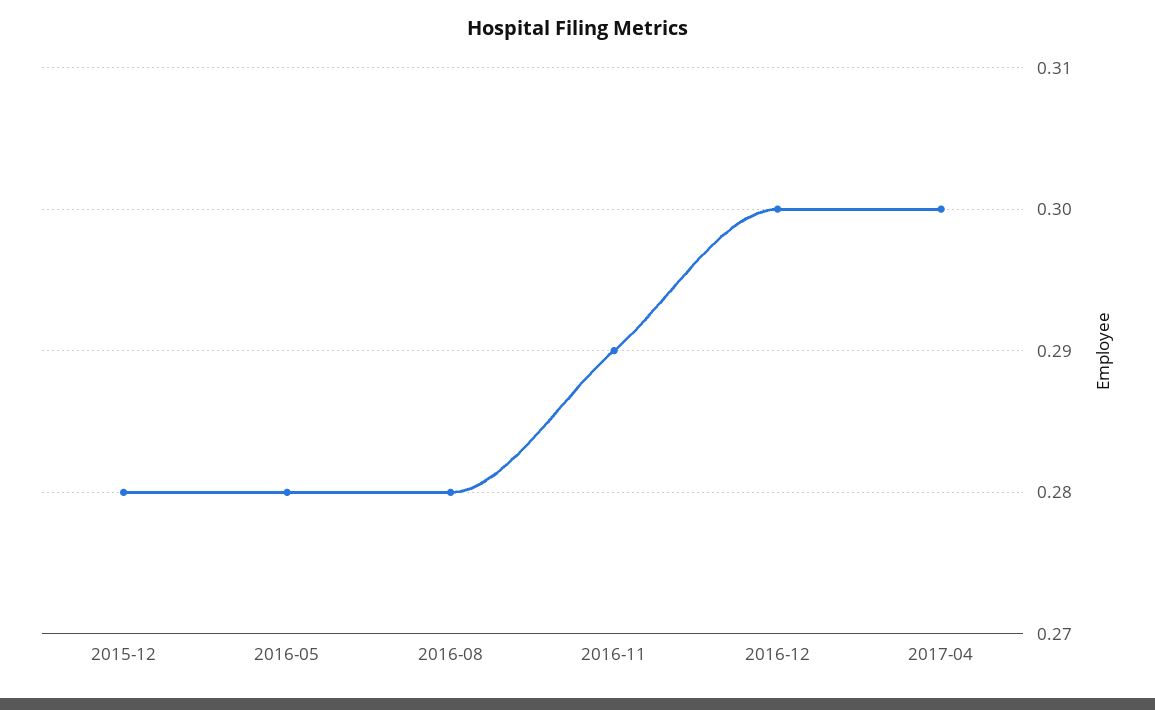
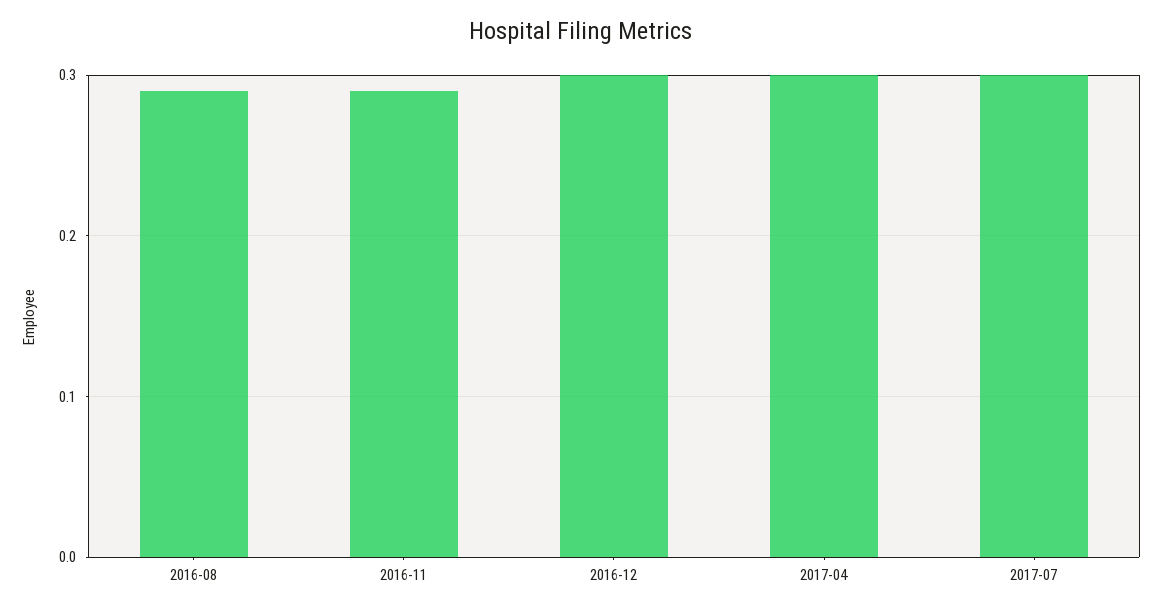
2015-12: 0.28 -> none
2016-05: 0.28 -> none
2016-08: 0.28 -> 0.29
2017-07: none -> 0.3

